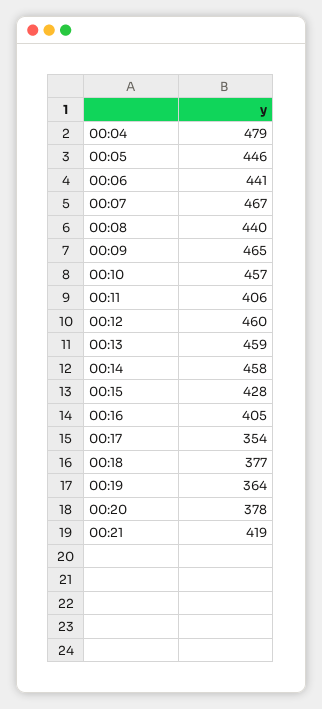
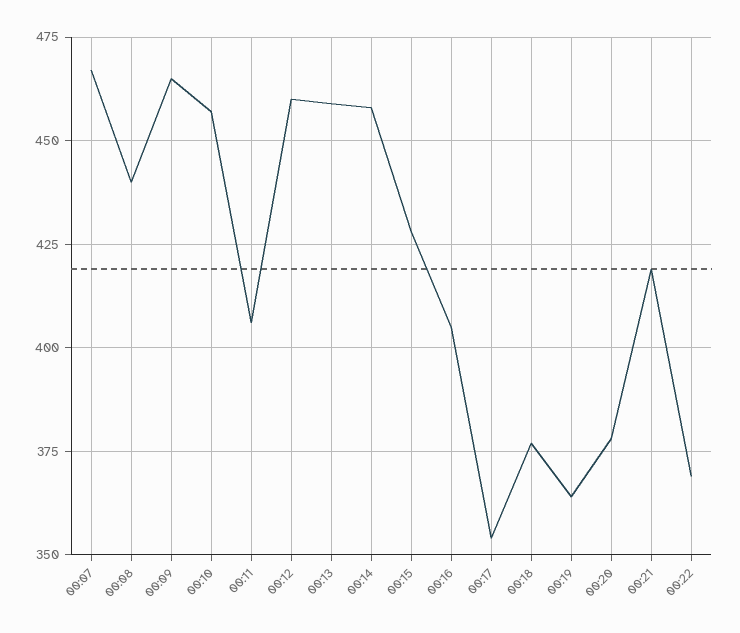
00:04: 479 -> none
00:05: 446 -> none
00:06: 441 -> none
00:22: none -> 370

